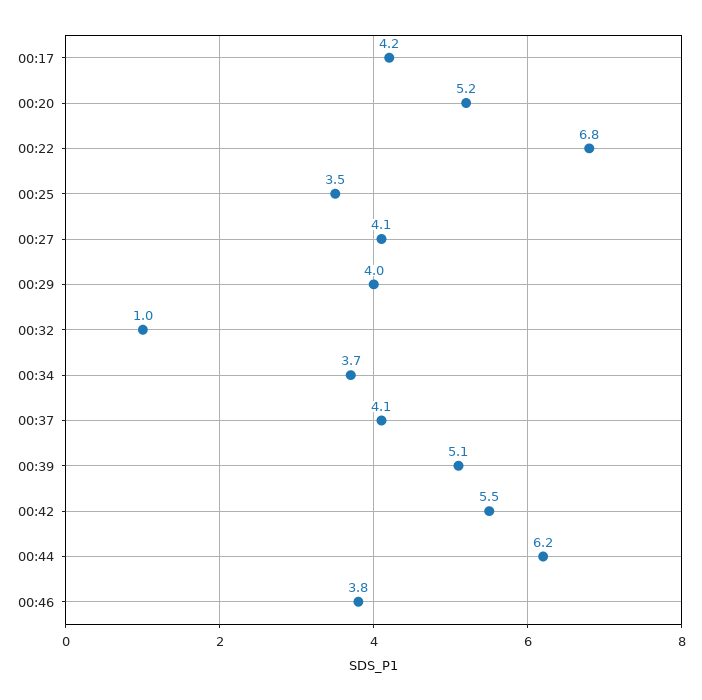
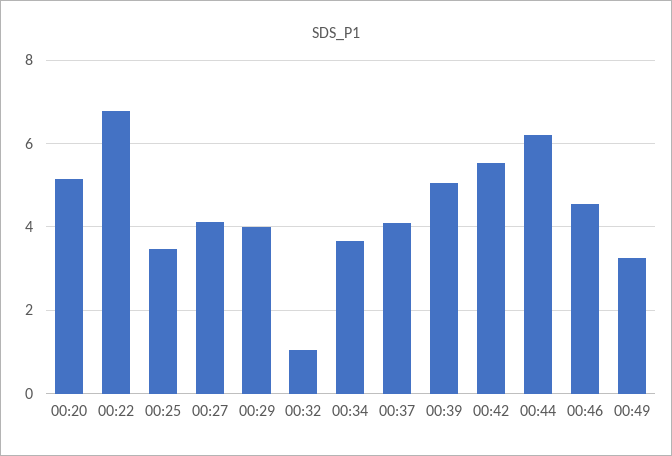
00:17: 4.2 -> none
00:46: 3.8 -> 4.6
00:49: none -> 3.2

